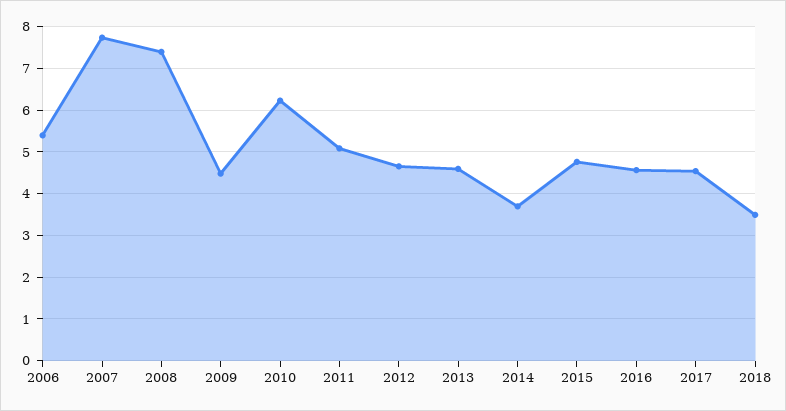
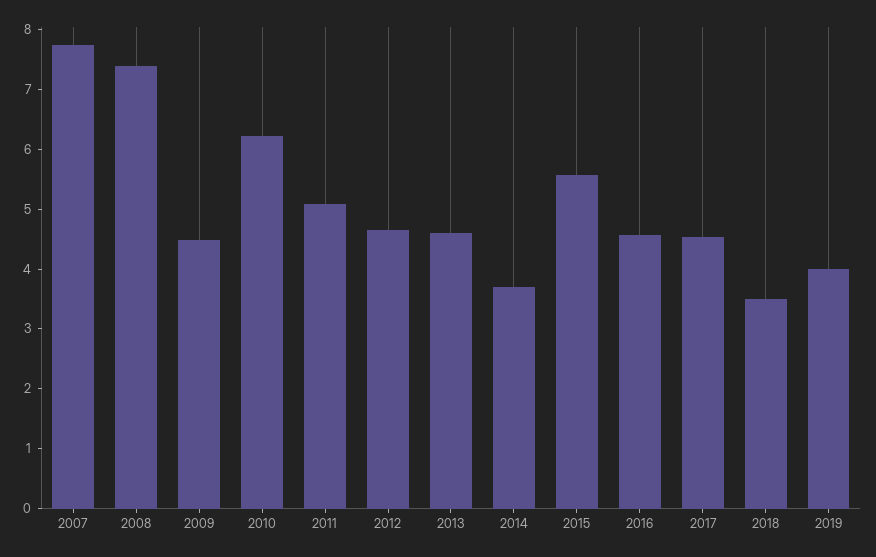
2006: 5.4 -> none
2015: 4.8 -> 5.6
2019: none -> 4

